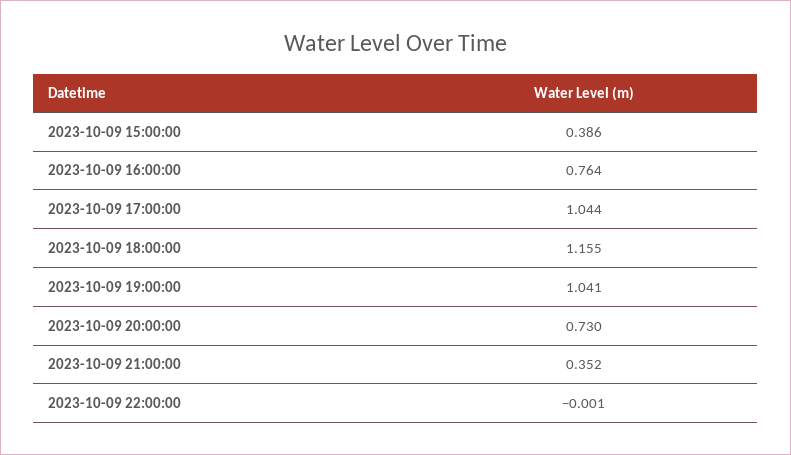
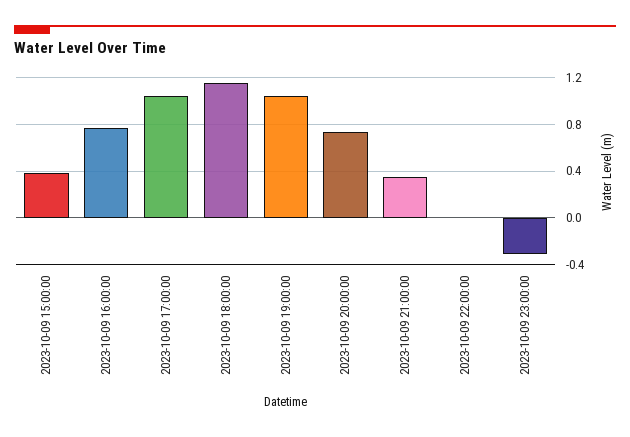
2023-10-09 23:00:00: none -> -0.3

